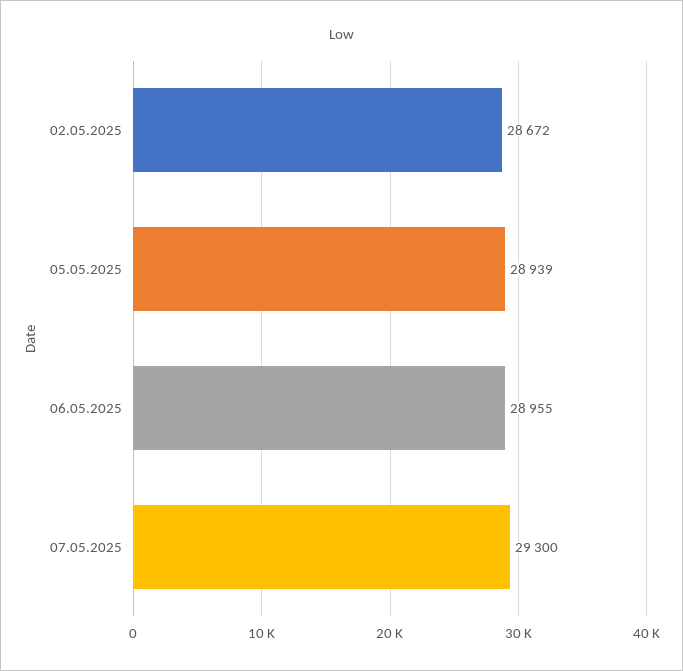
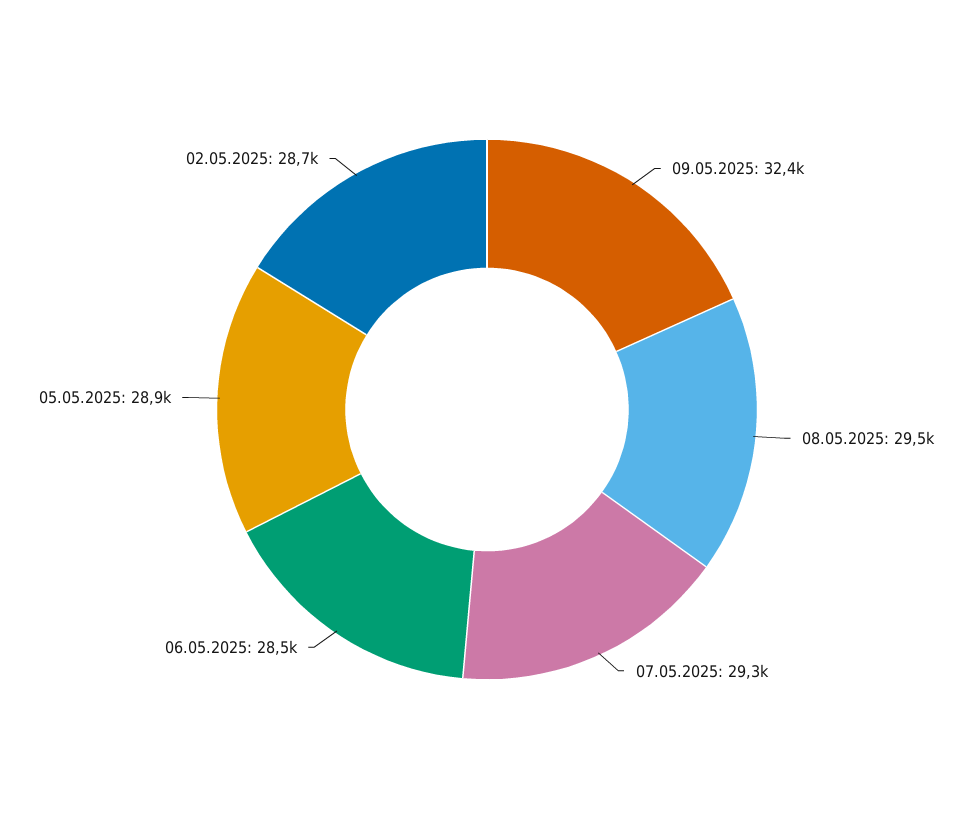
06.05.2025: 28955 -> 28500
09.05.2025: none -> 32400
08.05.2025: none -> 29500

